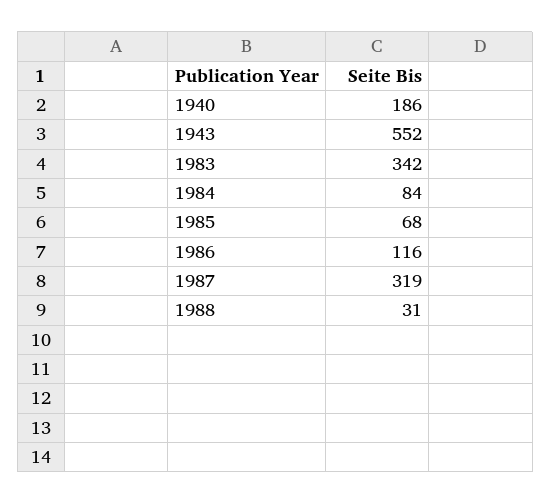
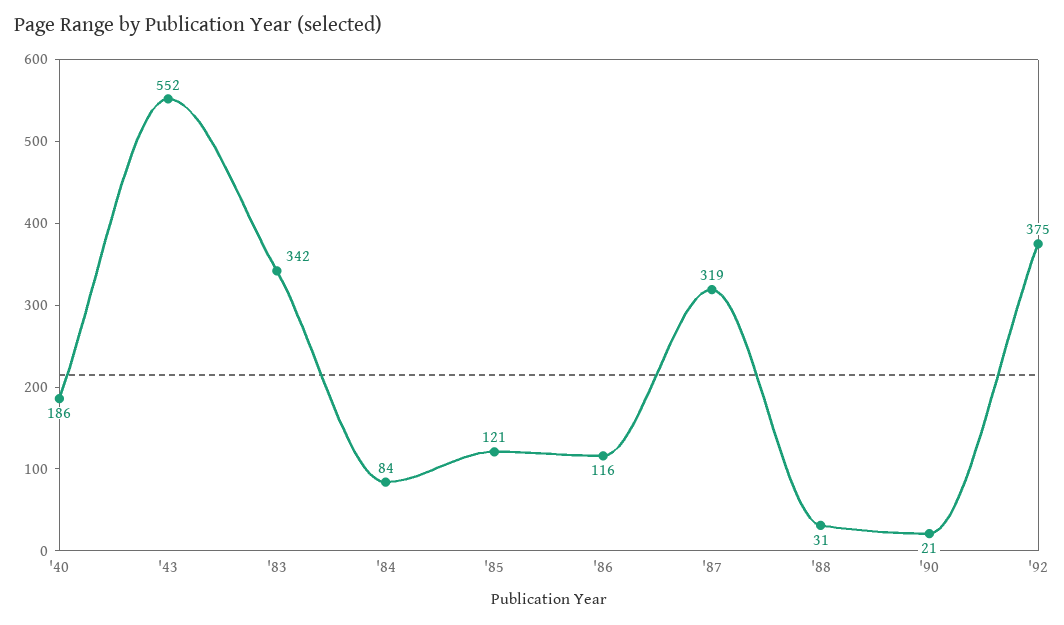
1985: 68 -> 121
'90: none -> 21
'92: none -> 375

